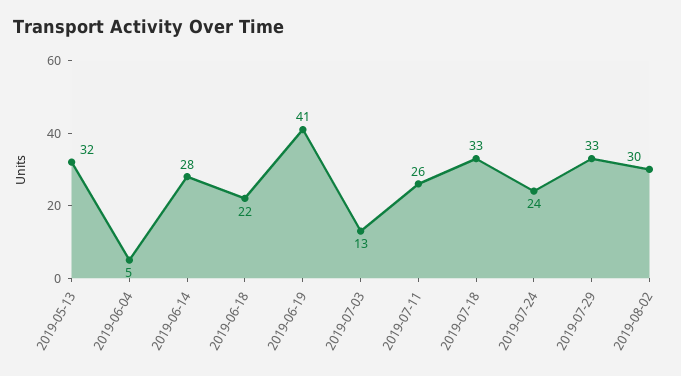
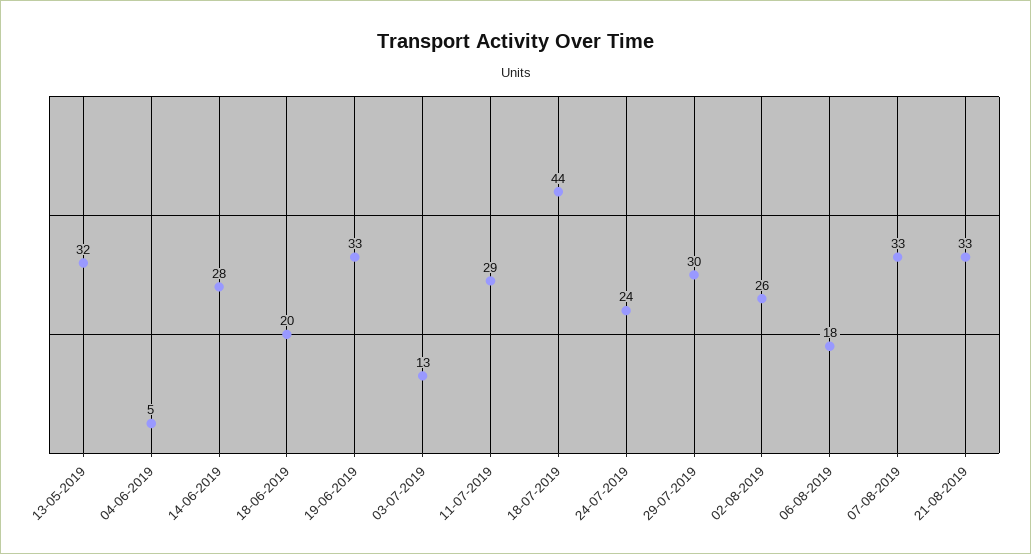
2019-06-18: 22 -> 20
2019-06-19: 41 -> 33
2019-07-11: 26 -> 29
2019-07-18: 33 -> 44
2019-07-29: 33 -> 30
2019-08-02: 30 -> 26
06-08-2019: none -> 18
07-08-2019: none -> 33
21-08-2019: none -> 33

